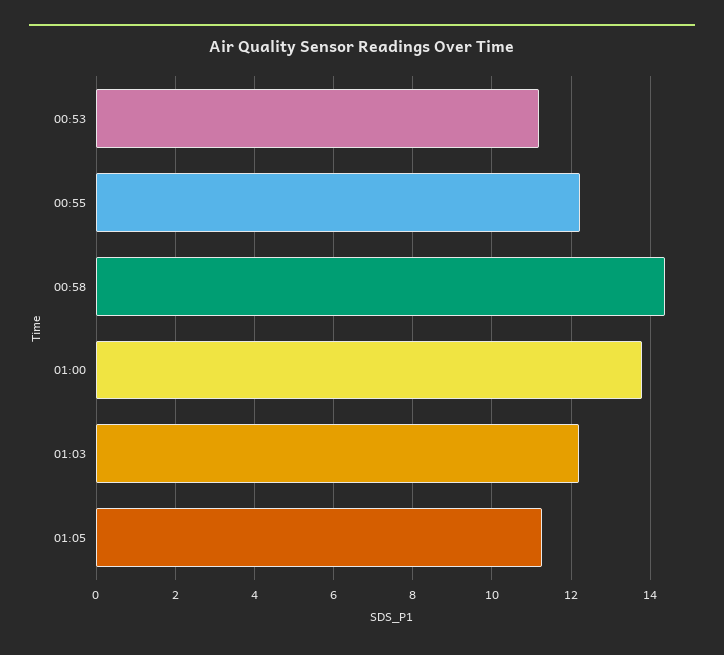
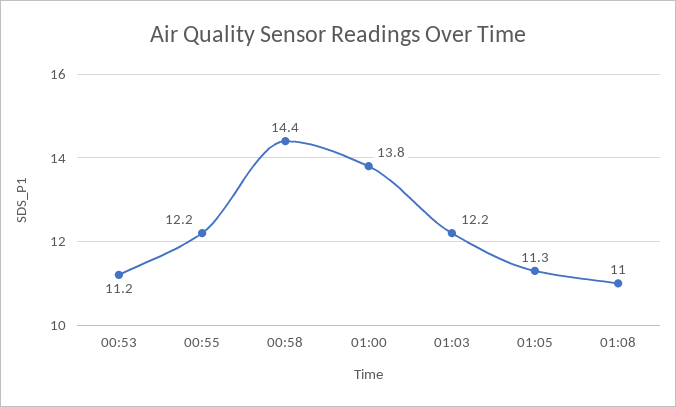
01:08: none -> 11

